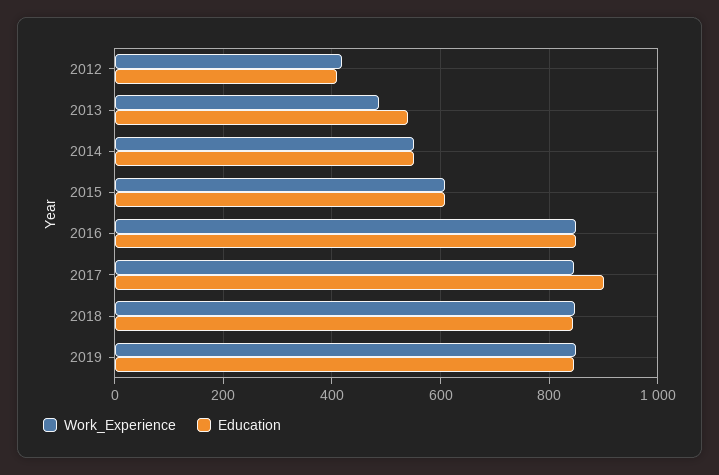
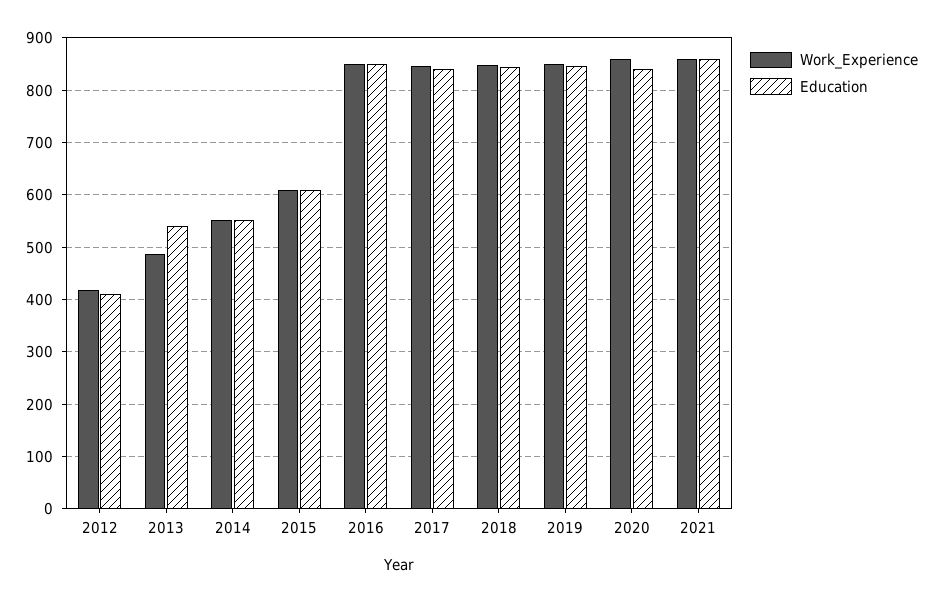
Education, 2017: 900 -> 840
Work_Experience, 2020: none -> 860
Education, 2020: none -> 840
Work_Experience, 2021: none -> 860
Education, 2021: none -> 860

